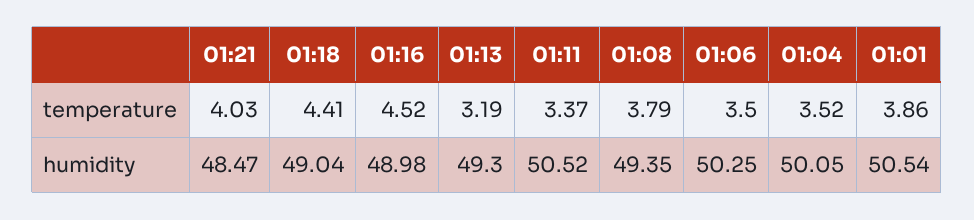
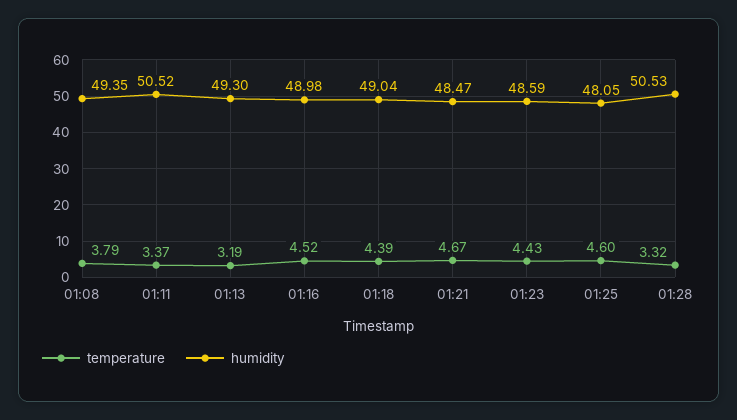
temperature, 01:21: 4.03 -> 4.67
temperature, 01:18: 4.41 -> 4.39
temperature, 01:06: 3.5 -> none
temperature, 01:04: 3.52 -> none
temperature, 01:01: 3.86 -> none
humidity, 01:06: 50.25 -> none
humidity, 01:04: 50.05 -> none
humidity, 01:01: 50.54 -> none
temperature, 01:23: none -> 4.43
humidity, 01:23: none -> 48.59
temperature, 01:25: none -> 4.6
humidity, 01:25: none -> 48.05
temperature, 01:28: none -> 3.32
humidity, 01:28: none -> 50.53

